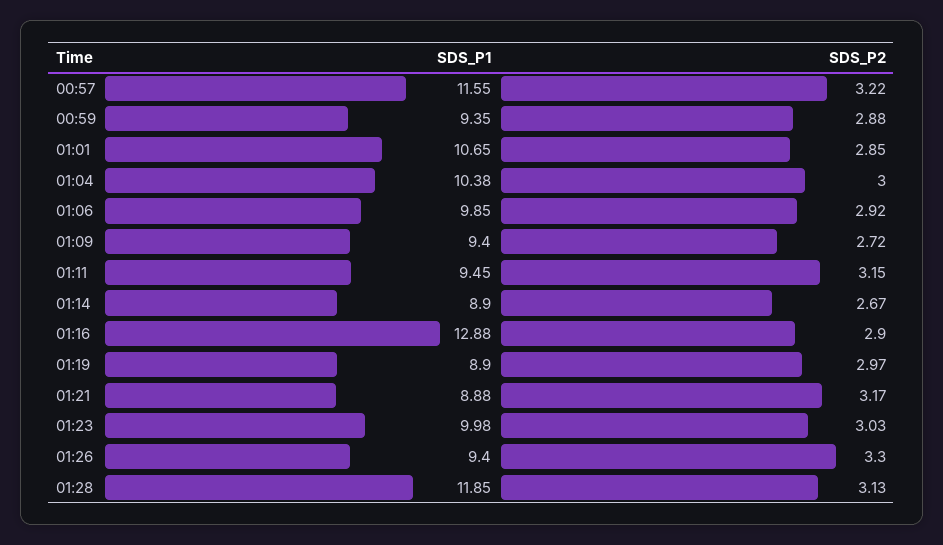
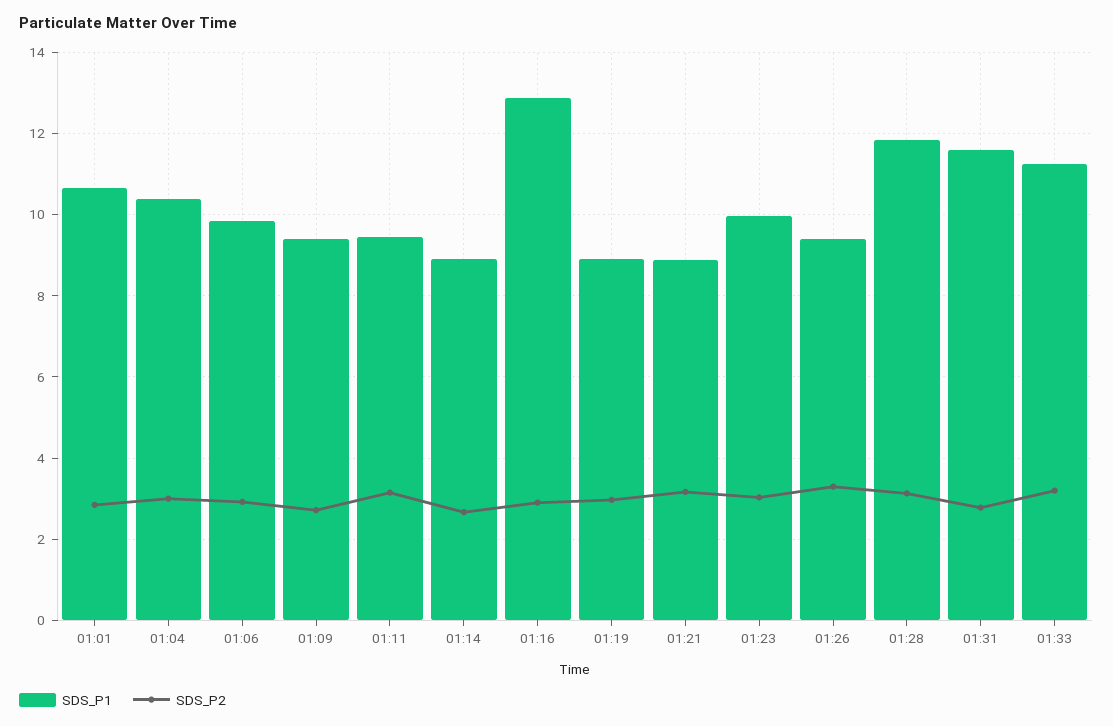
SDS_P1, 00:57: 11.55 -> none
SDS_P2, 00:57: 3.22 -> none
SDS_P1, 00:59: 9.35 -> none
SDS_P2, 00:59: 2.88 -> none
SDS_P1, 01:31: none -> 11.6
SDS_P2, 01:31: none -> 2.8
SDS_P1, 01:33: none -> 11.2
SDS_P2, 01:33: none -> 3.2

